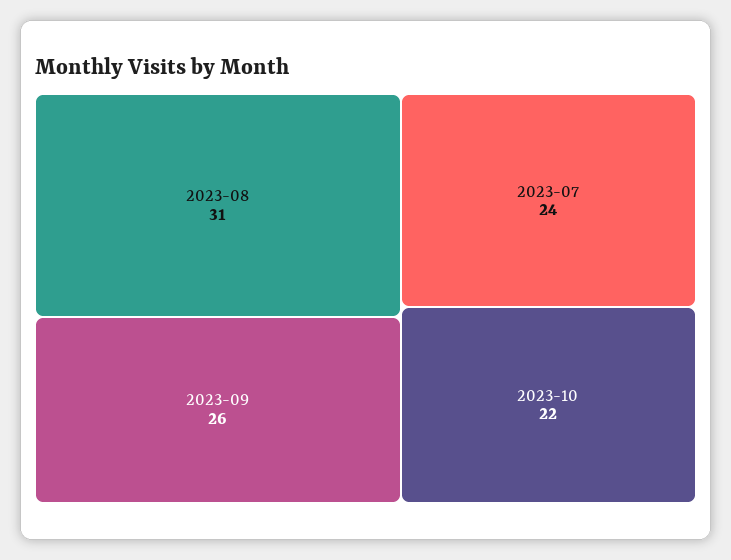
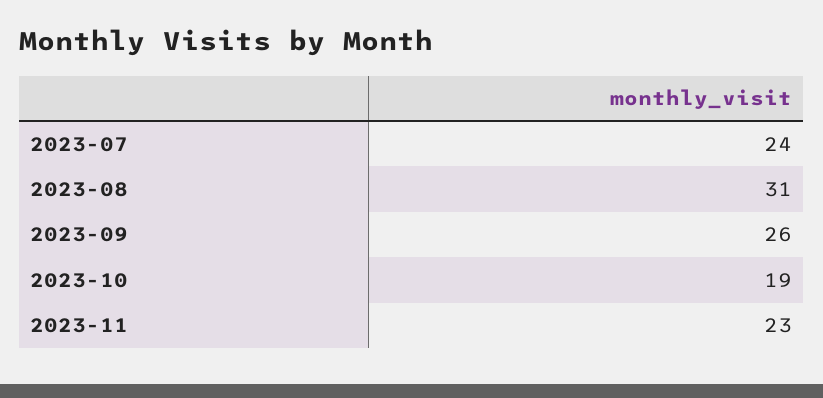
2023-10: 22 -> 19
2023-11: none -> 23

